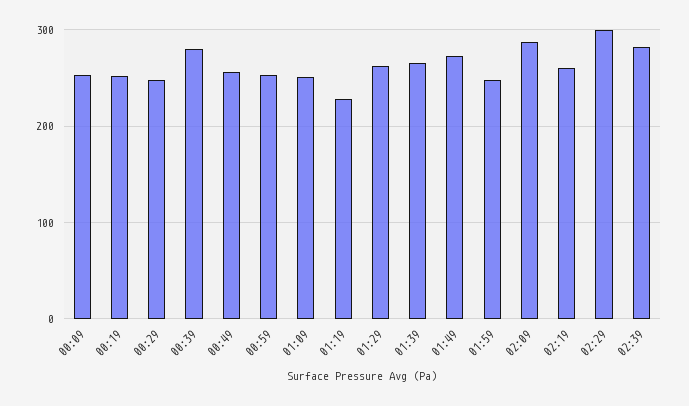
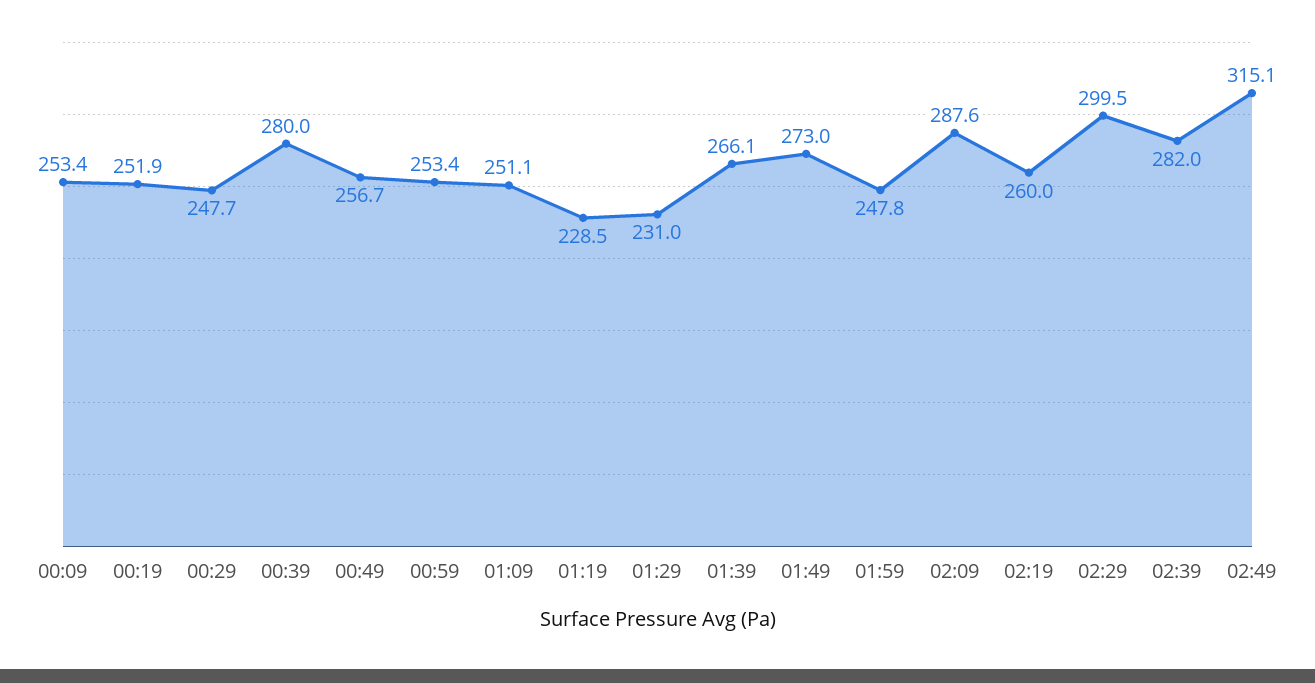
01:29: 260 -> 231
02:49: none -> 315.1

